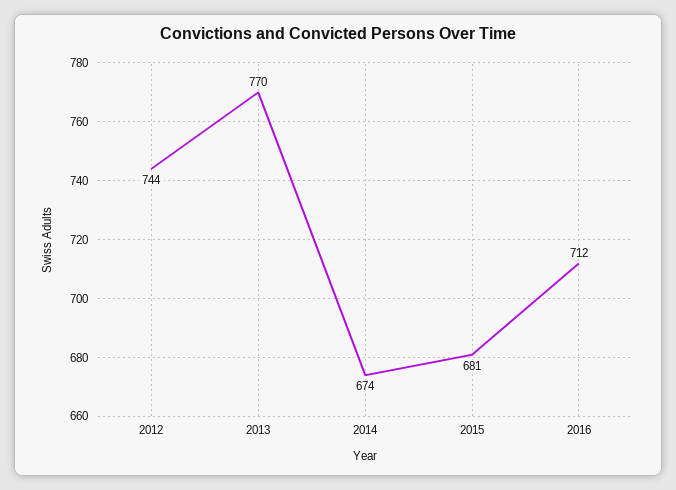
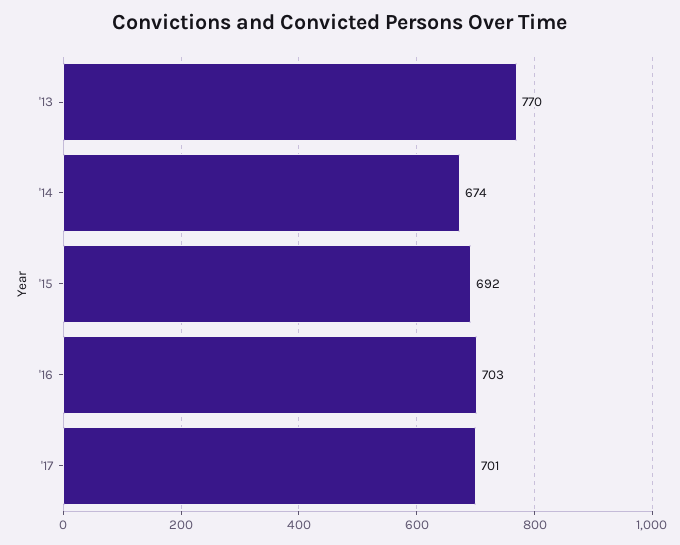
2012: 744 -> none
2015: 681 -> 692
2016: 712 -> 703
'17: none -> 701

